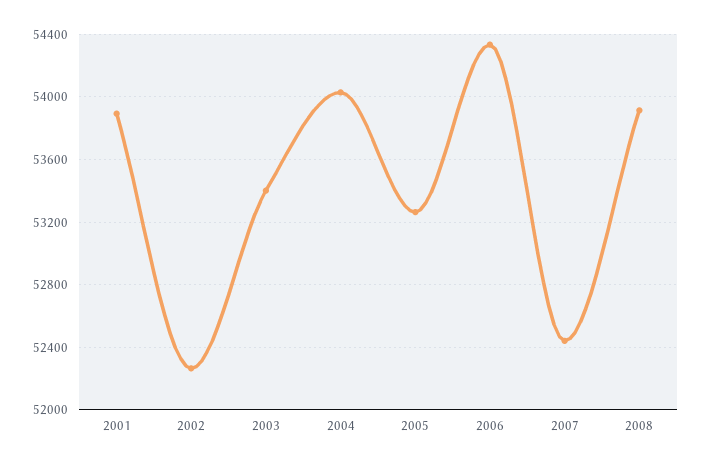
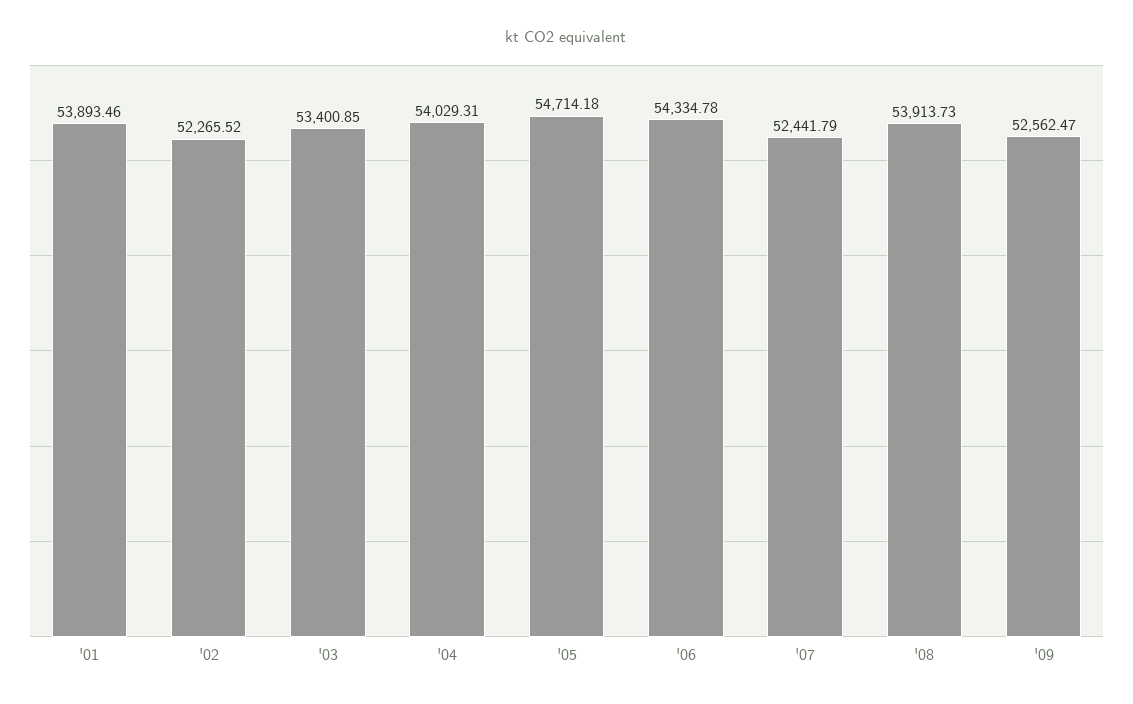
2005: 53250 -> 54714.18
'09: none -> 52562.47

